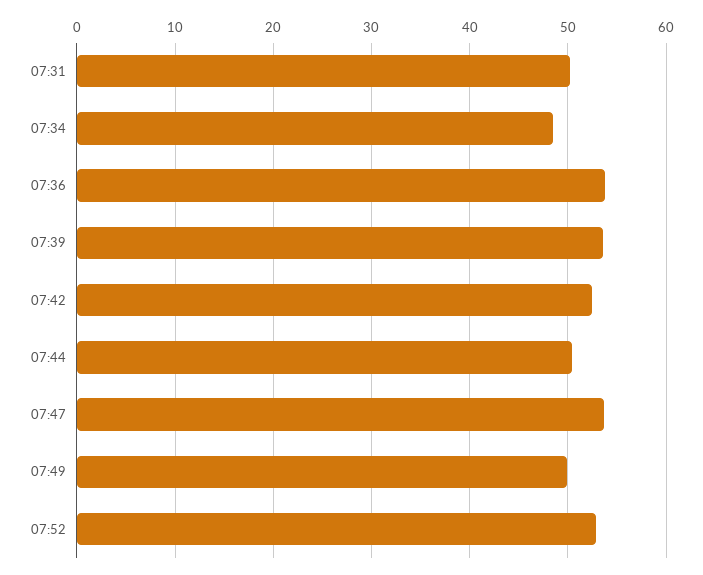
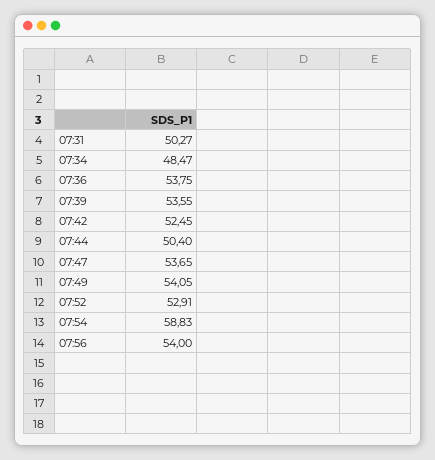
07:49: 50 -> 54.05
07:54: none -> 58.83
07:56: none -> 54

